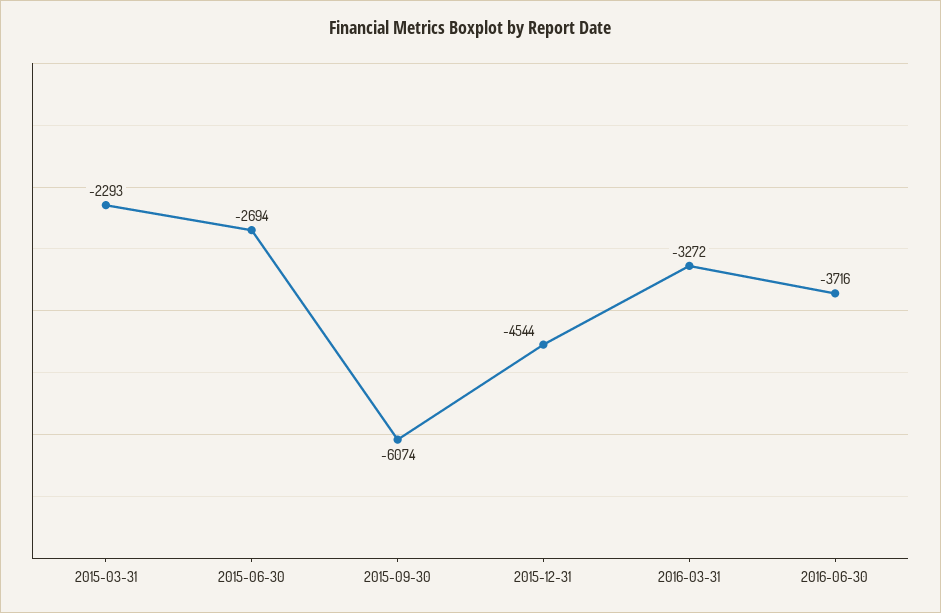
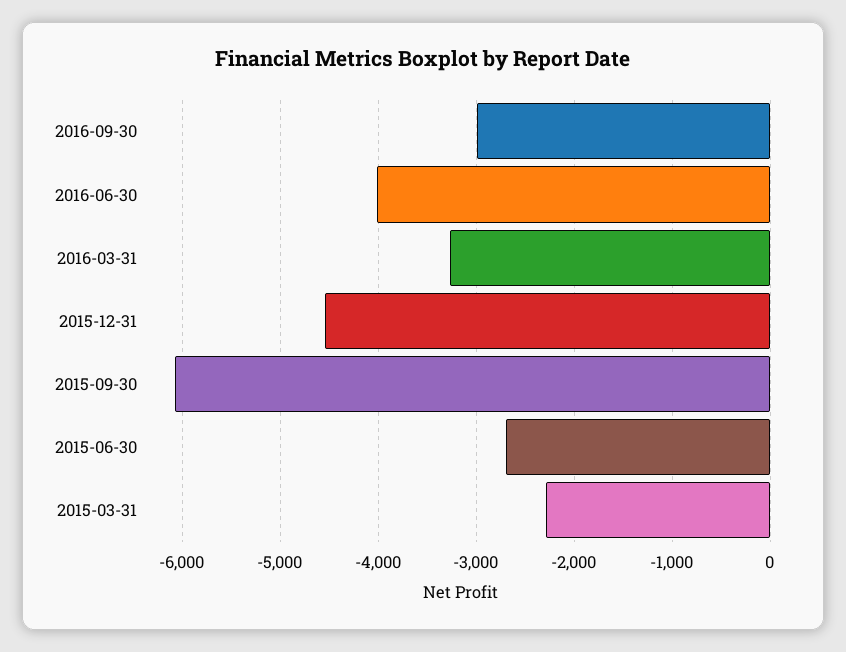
2016-06-30: -3716 -> -4000
2016-09-30: none -> -3000

